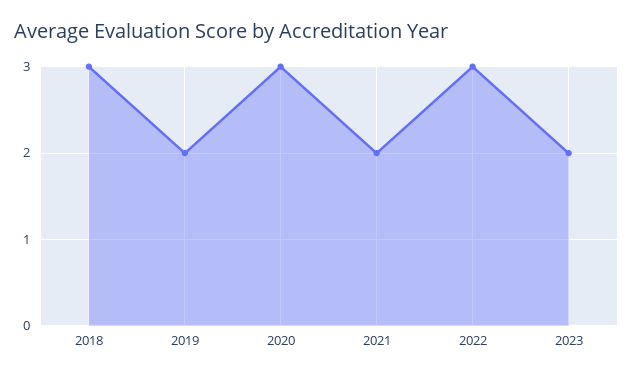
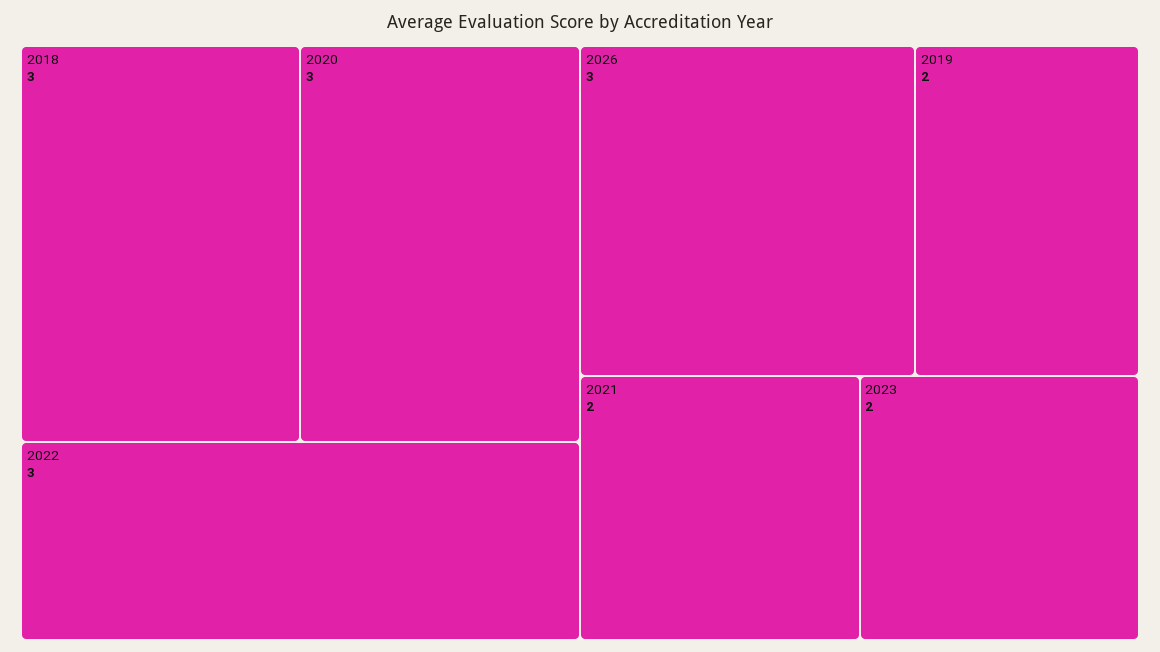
2026: none -> 3

